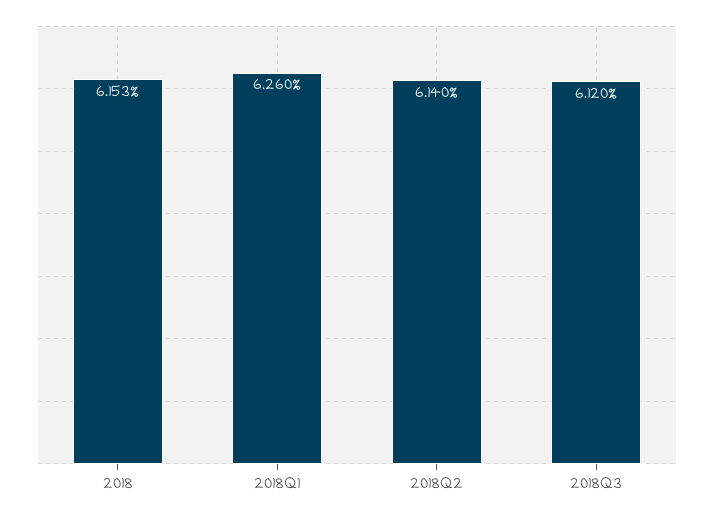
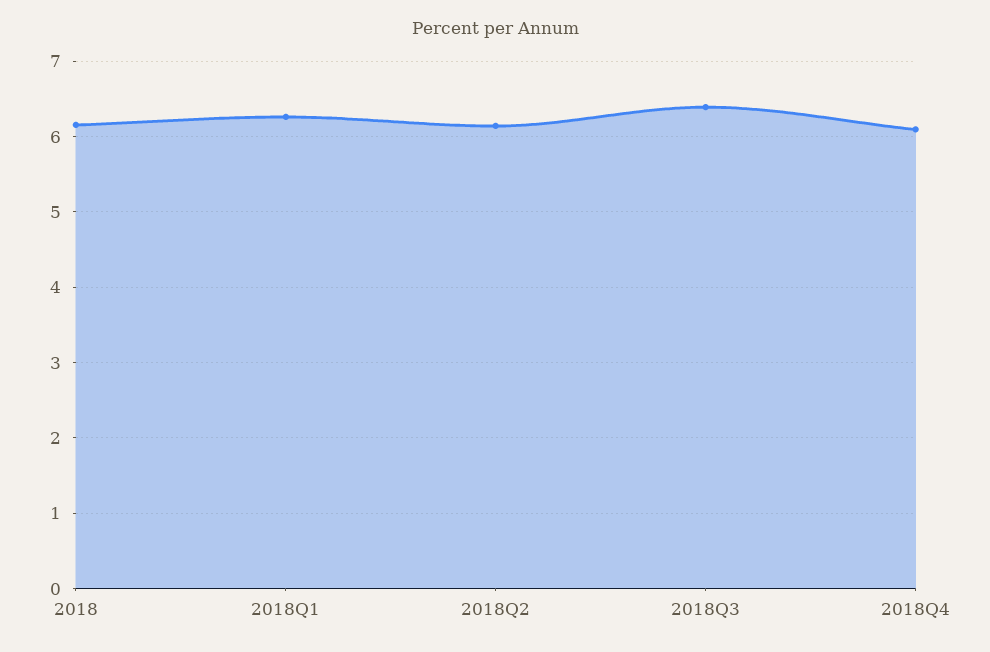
2018Q3: 6.12 -> 6.4
2018Q4: none -> 6.1

